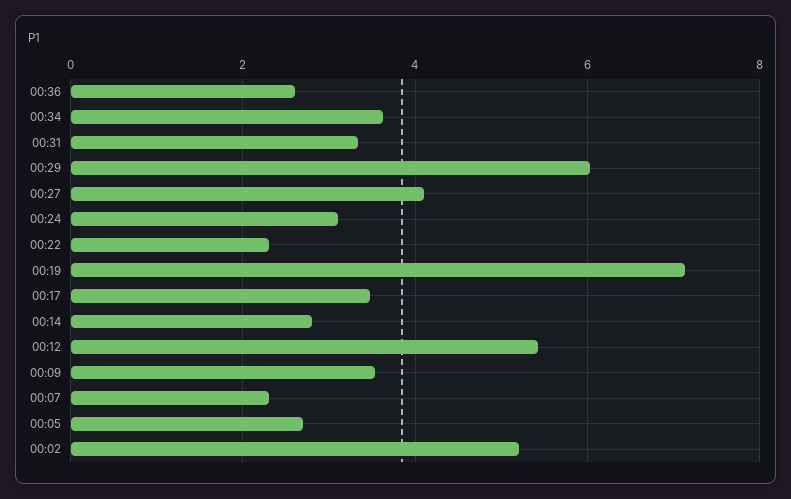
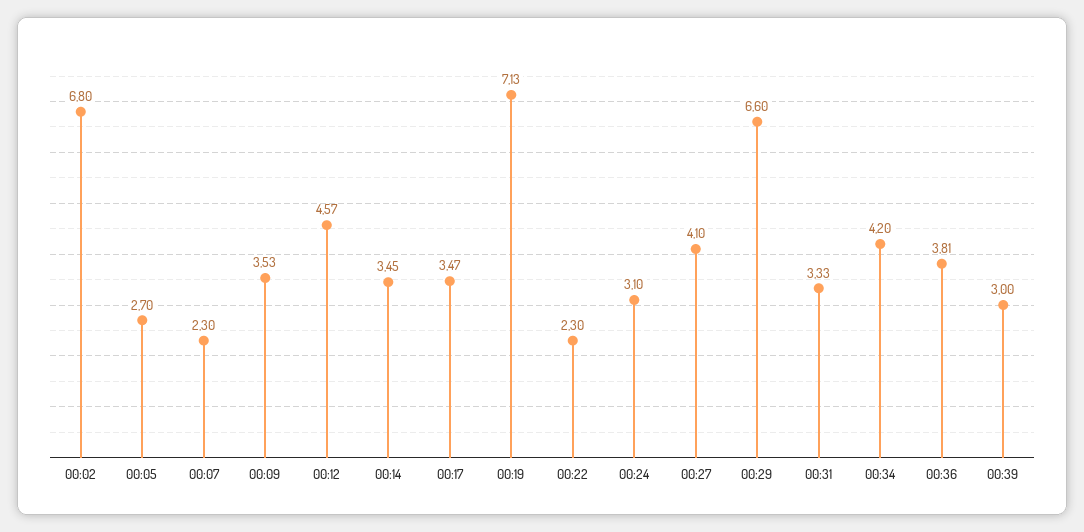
00:36: 2.6 -> 3.81
00:34: 3.6 -> 4.2
00:29: 6 -> 6.6
00:14: 2.8 -> 3.45
00:12: 5.4 -> 4.57
00:02: 5.2 -> 6.8
00:39: none -> 3

